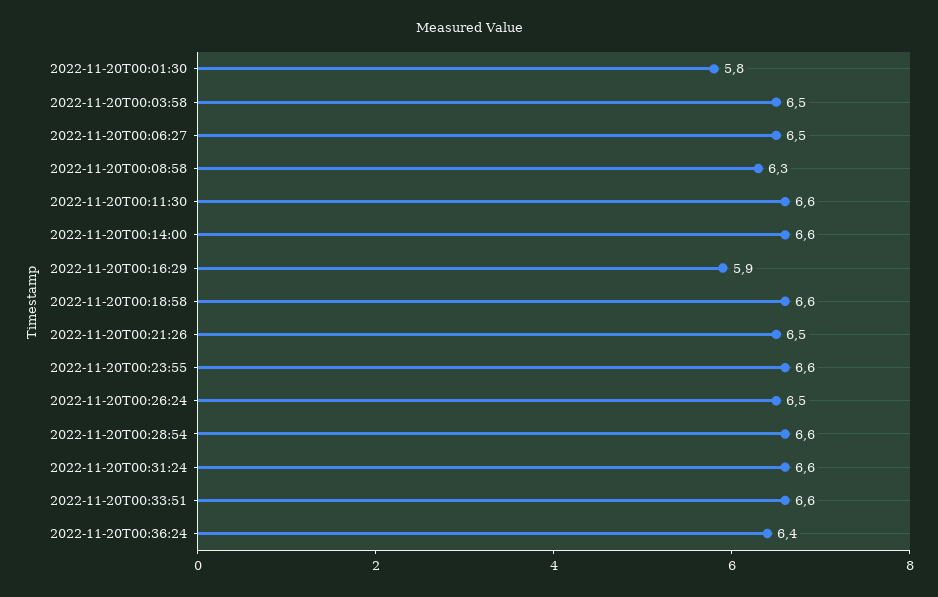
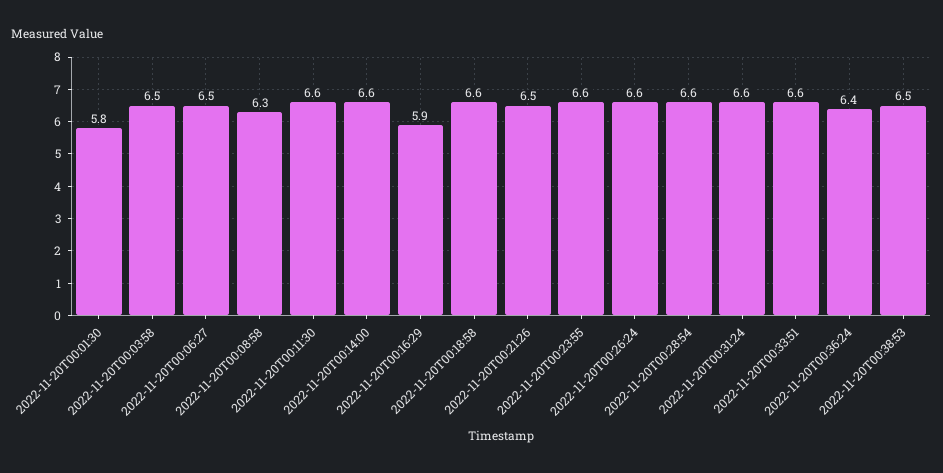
2022-11-20T00:26:24: 6.5 -> 6.6
2022-11-20T00:38:53: none -> 6.5

